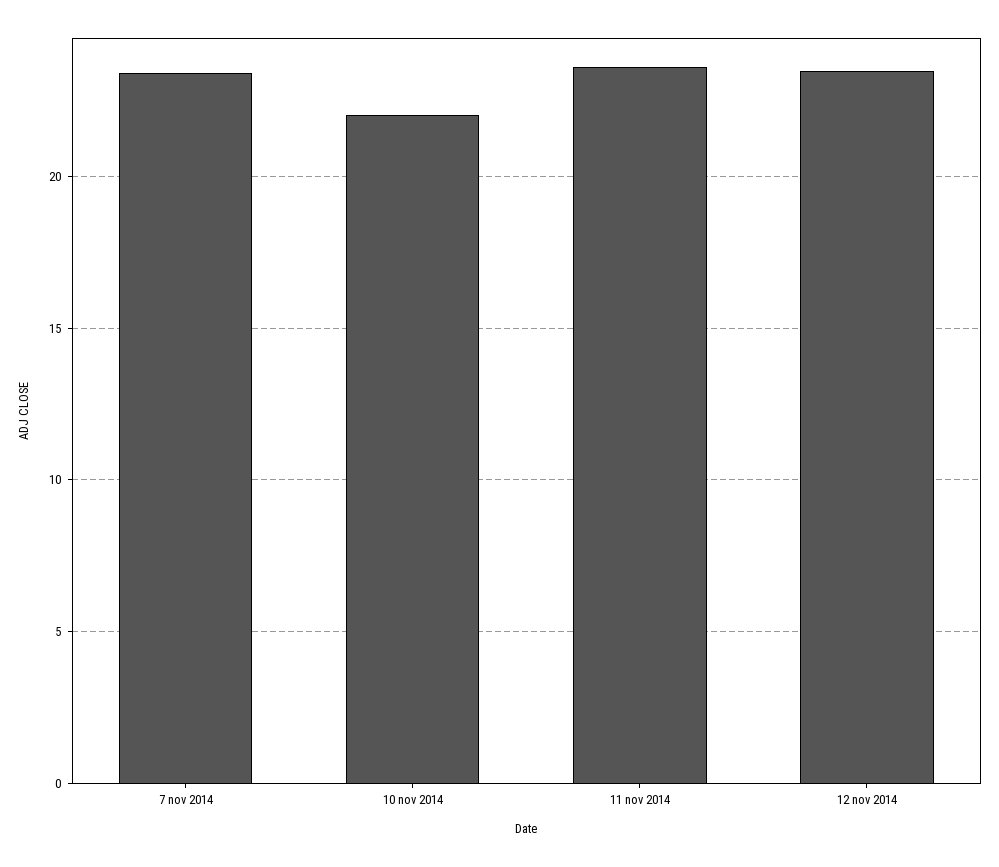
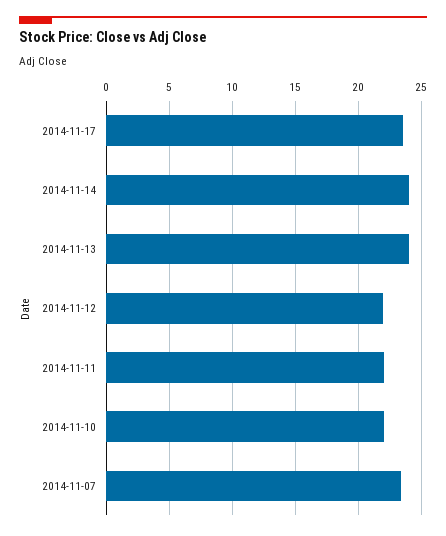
11 nov 2014: 23.5 -> 22
12 nov 2014: 23.5 -> 22
2014-11-17: none -> 23.5
2014-11-14: none -> 24
2014-11-13: none -> 24

